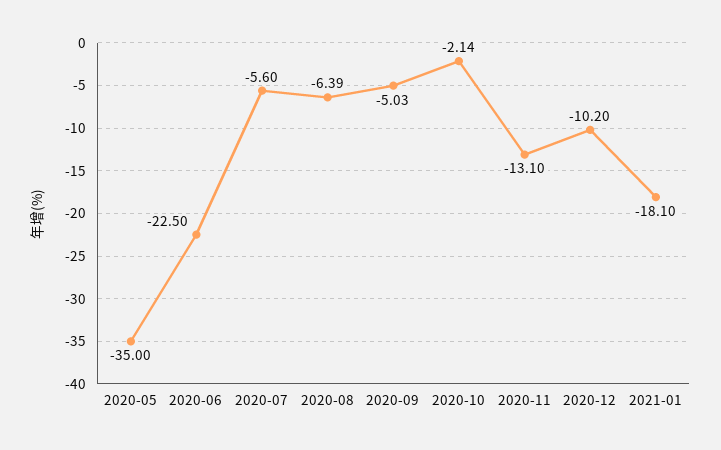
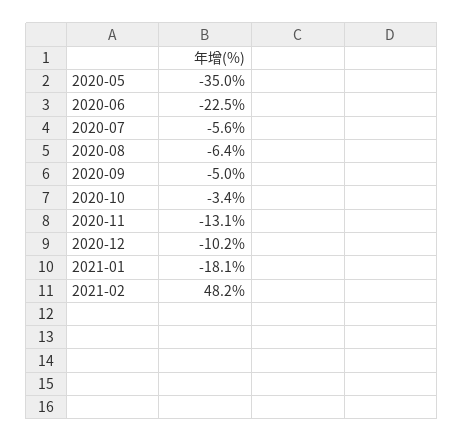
2020-10: -2.14 -> -3.4
2021-02: none -> 48.2

